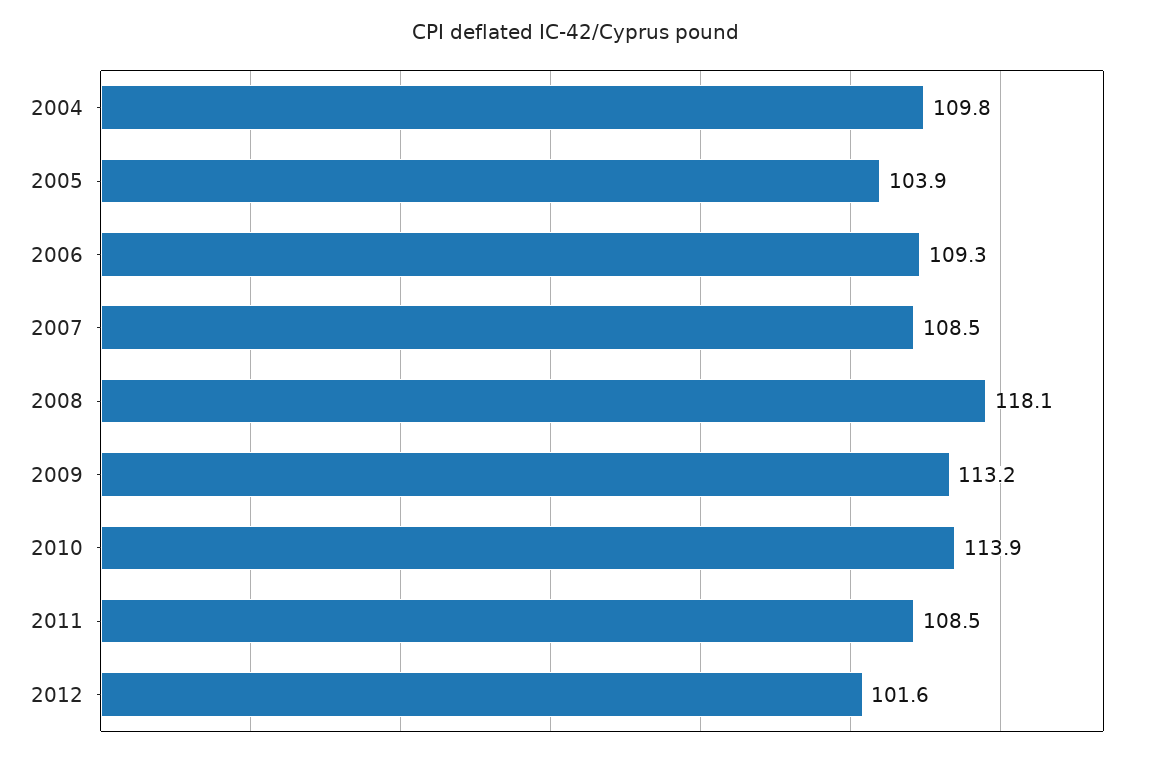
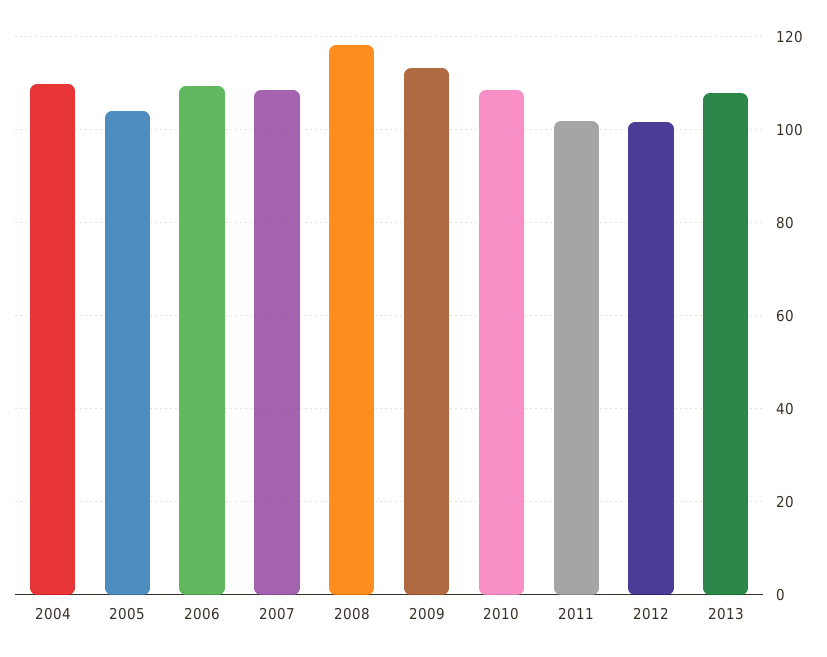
2010: 113.9 -> 108
2011: 108.5 -> 102
2013: none -> 108

